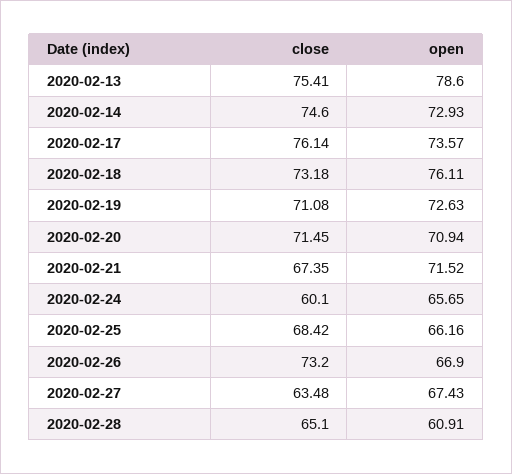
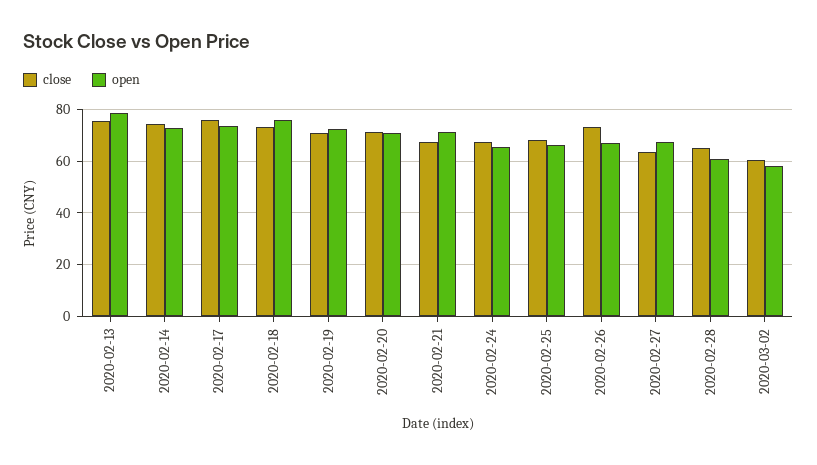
close, 2020-02-24: 60.1 -> 67.5
close, 2020-03-02: none -> 60
open, 2020-03-02: none -> 57.5

